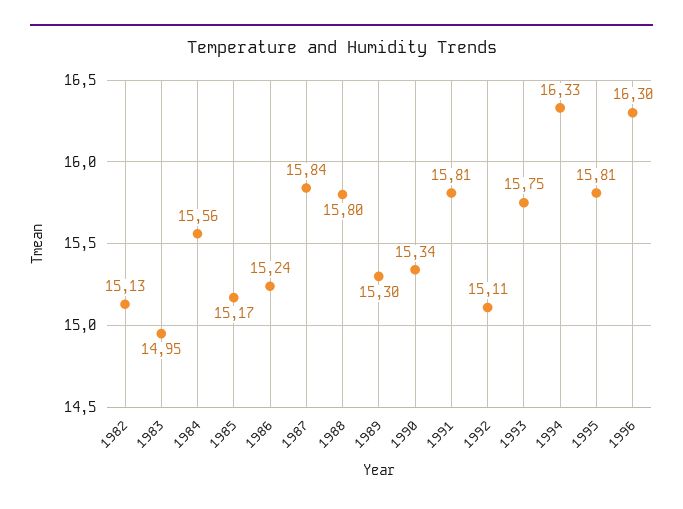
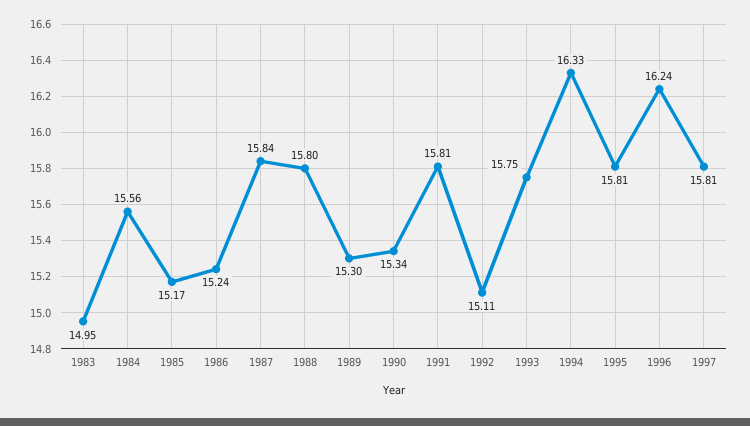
1982: 15.13 -> none
1996: 16.3 -> 16.24
1997: none -> 15.81

